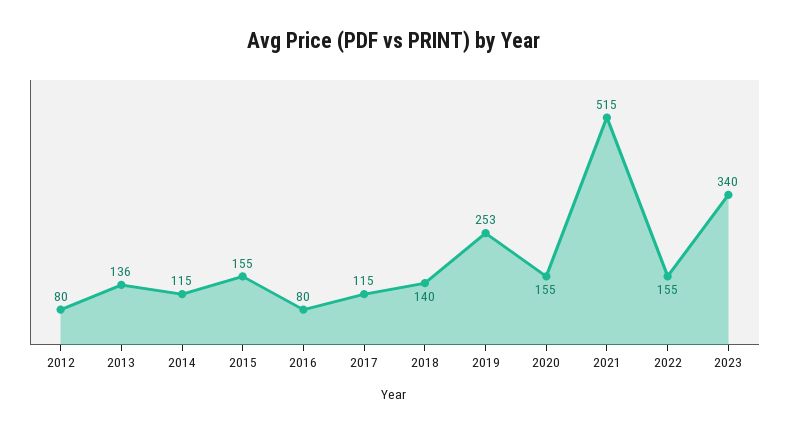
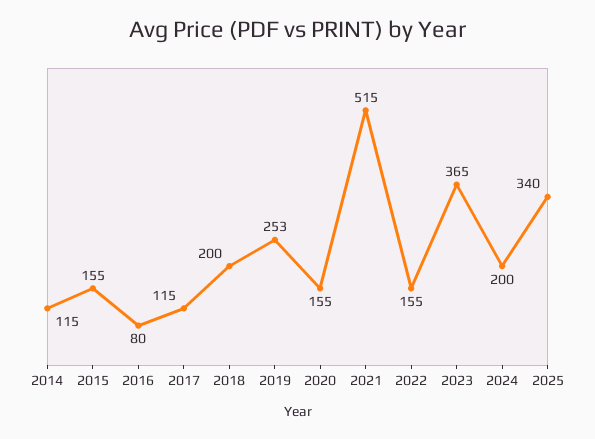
2012: 80 -> none
2013: 136 -> none
2018: 140 -> 200
2023: 340 -> 365
2024: none -> 200
2025: none -> 340

